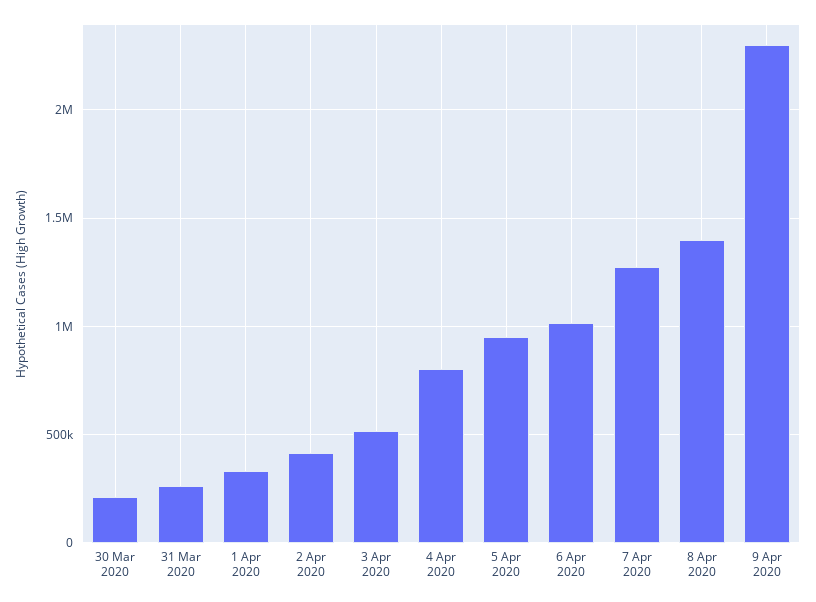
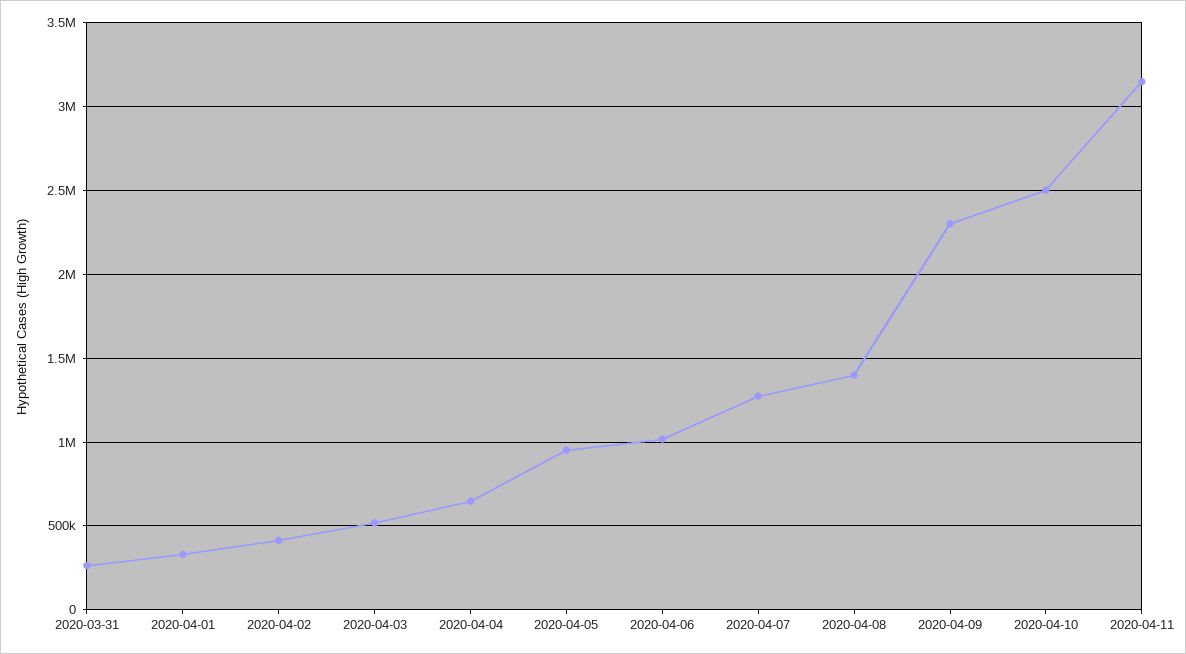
30 Mar 2020: 200000 -> none
4 Apr 2020: 800000 -> 650000
2020-04-10: none -> 2500000
2020-04-11: none -> 3150000

